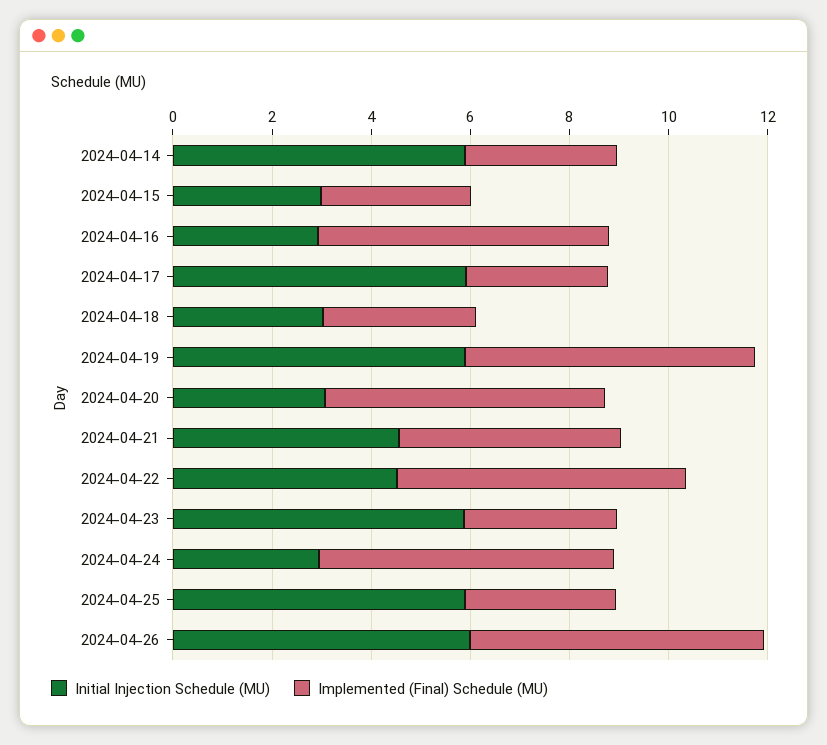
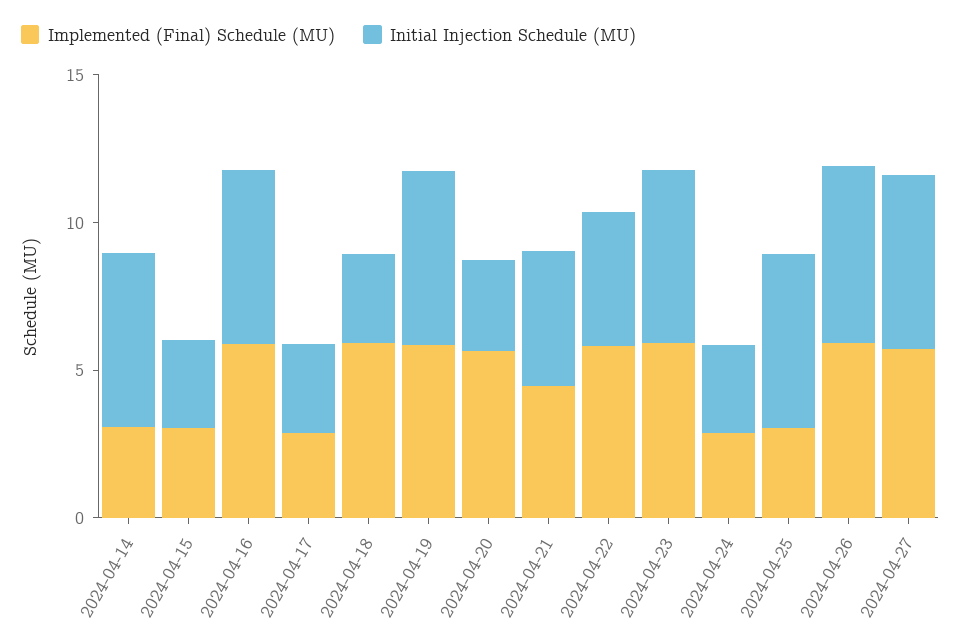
Initial Injection Schedule (MU), 2024-04-16: 3 -> 6
Initial Injection Schedule (MU), 2024-04-17: 6 -> 3
Implemented (Final) Schedule (MU), 2024-04-18: 3 -> 6
Implemented (Final) Schedule (MU), 2024-04-23: 3 -> 6
Implemented (Final) Schedule (MU), 2024-04-24: 6 -> 3
Implemented (Final) Schedule (MU), 2024-04-27: none -> 6
Initial Injection Schedule (MU), 2024-04-27: none -> 6

